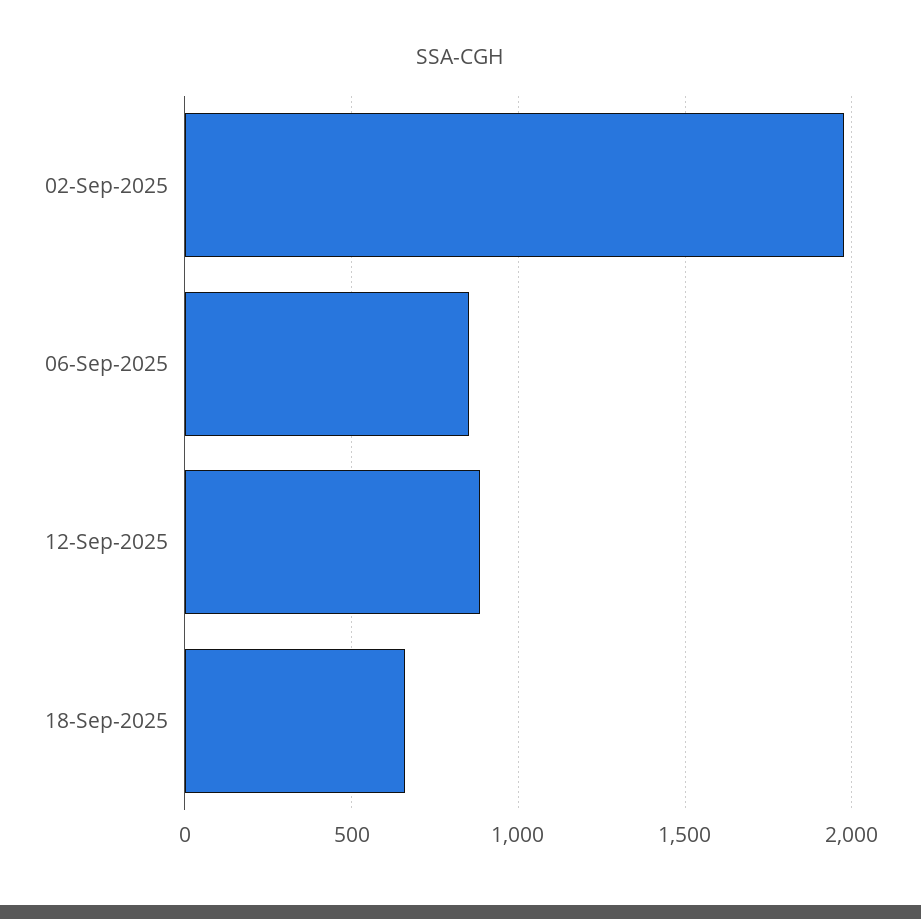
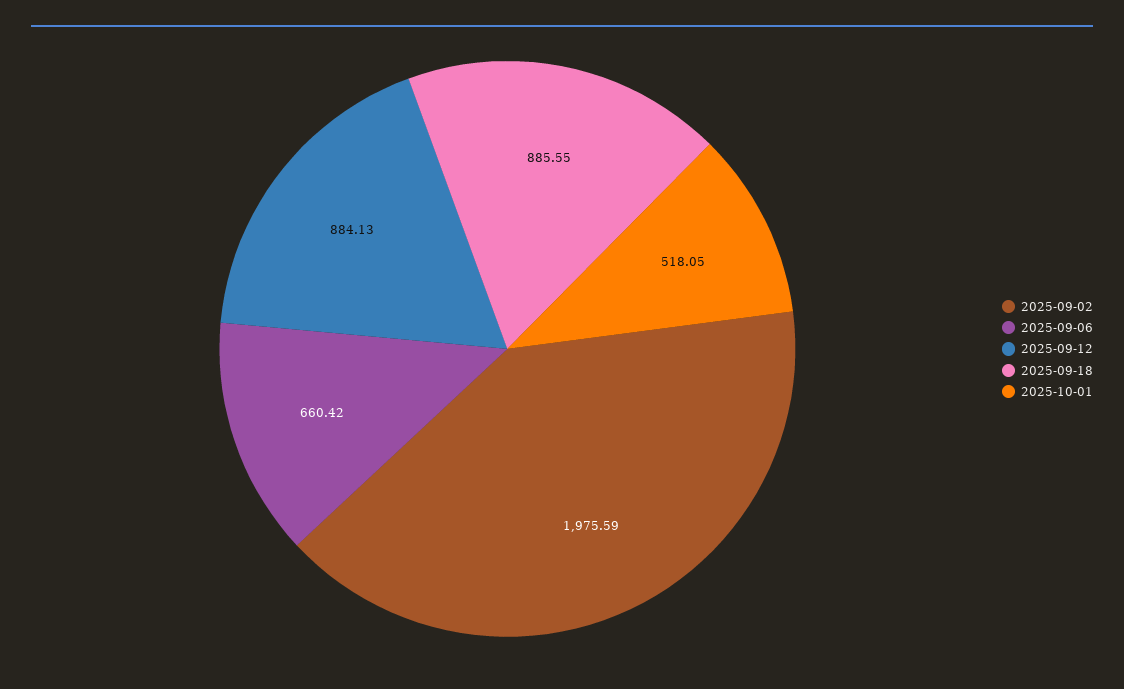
06-Sep-2025: 850 -> 660.42
18-Sep-2025: 650 -> 885.55
2025-10-01: none -> 518.05

